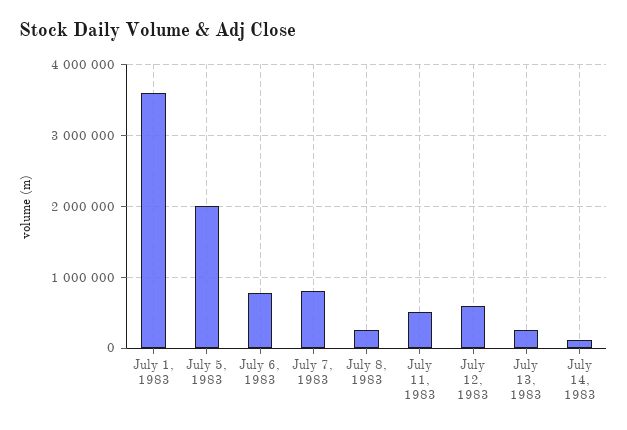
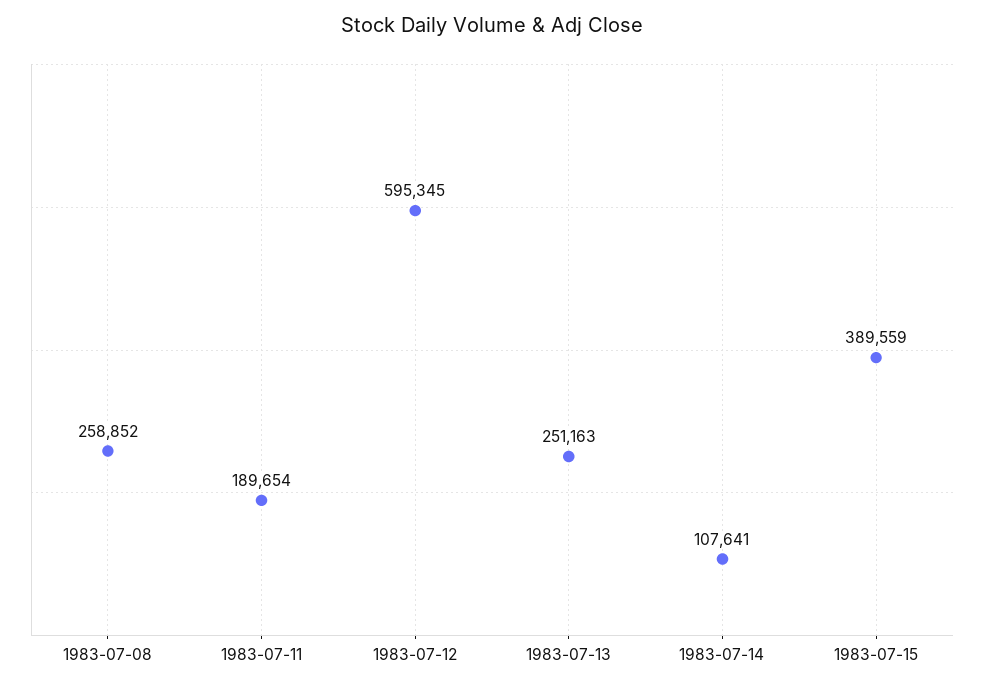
July 1, 1983: 3600000 -> none
July 5, 1983: 2000000 -> none
July 6, 1983: 800000 -> none
July 7, 1983: 800000 -> none
July 11, 1983: 500000 -> 189654
1983-07-15: none -> 389559

